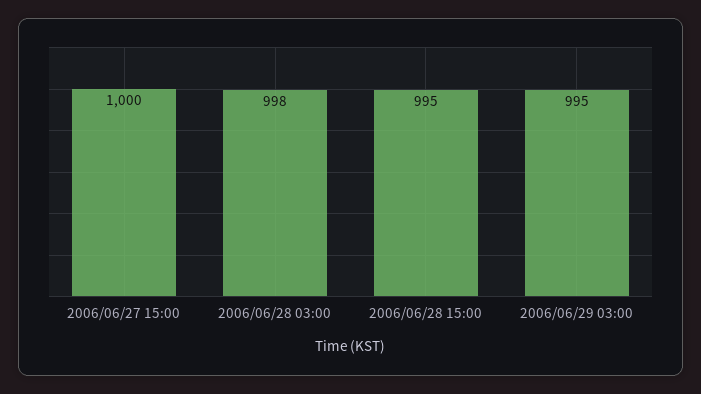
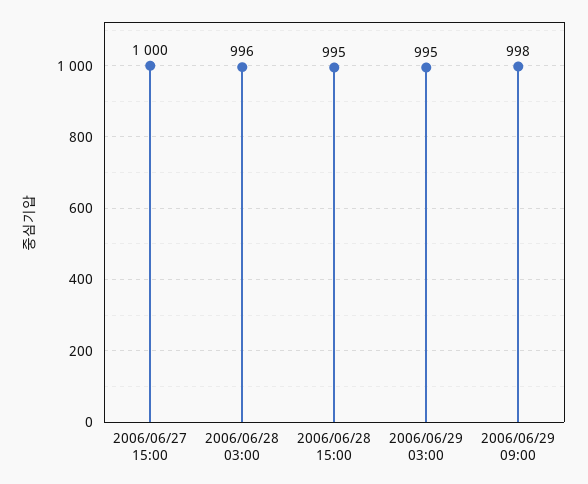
2006/06/28 03:00: 998 -> 996
2006/06/29 09:00: none -> 998

